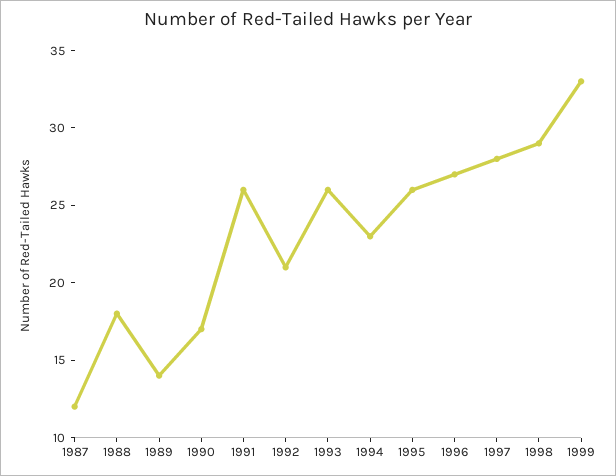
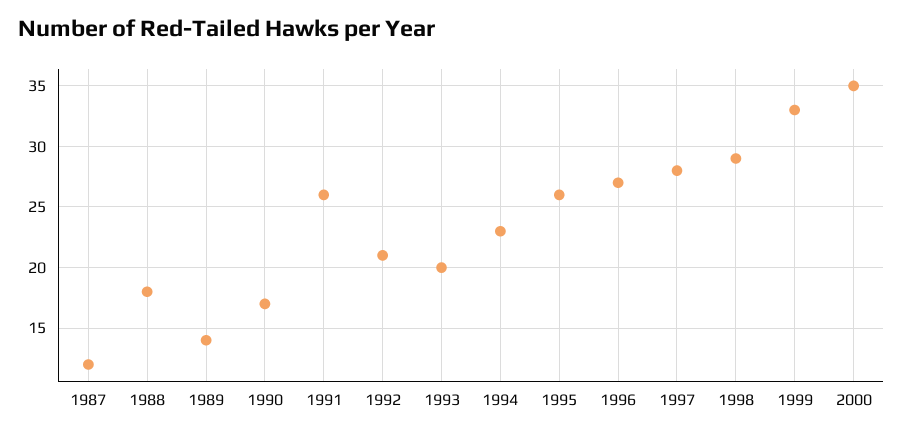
1993: 26 -> 20
2000: none -> 35

